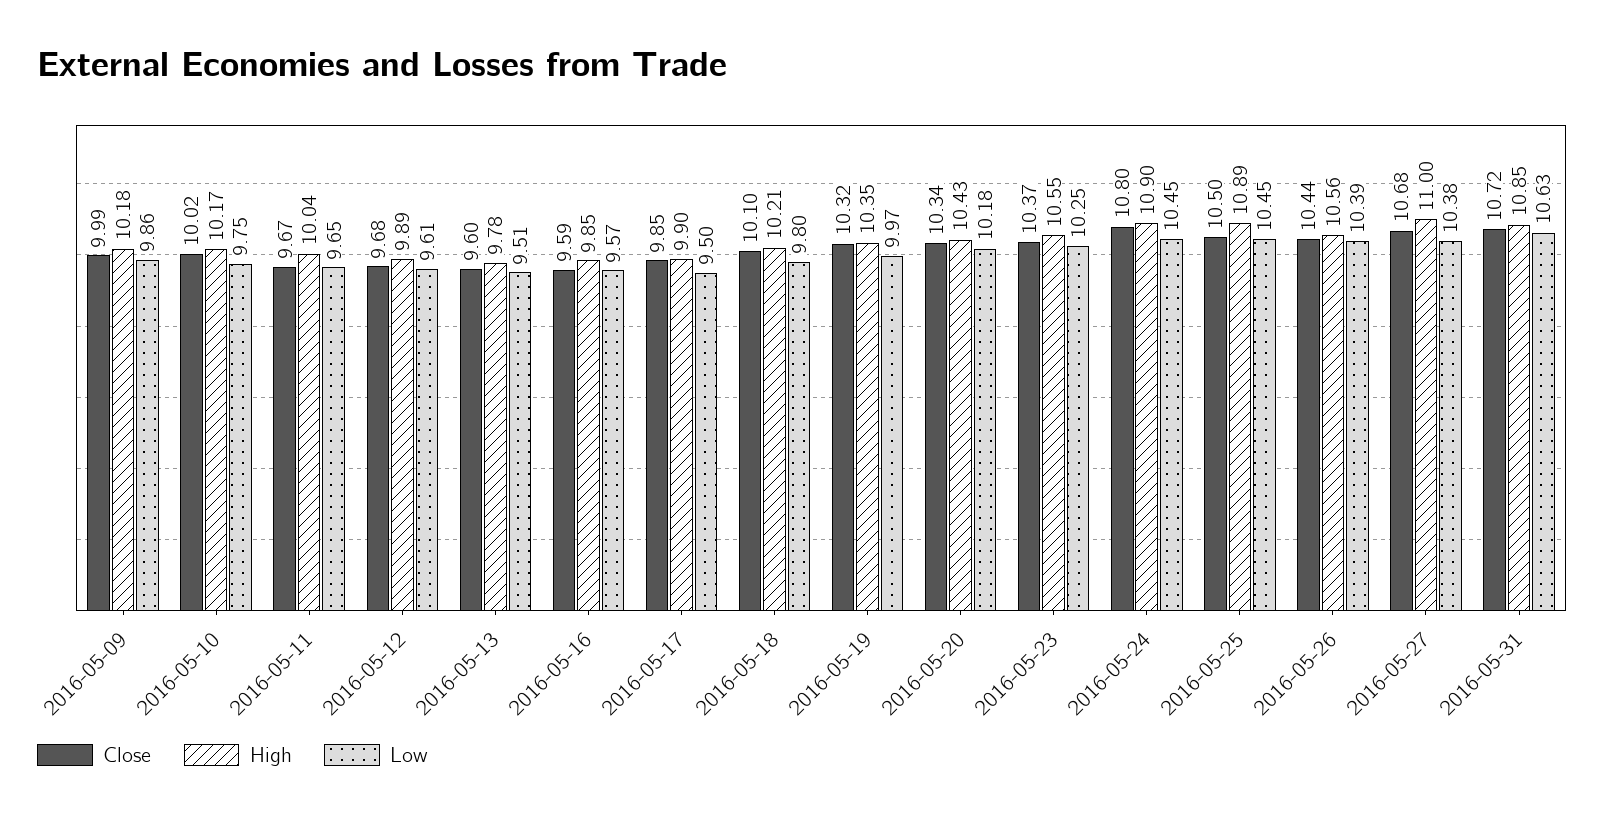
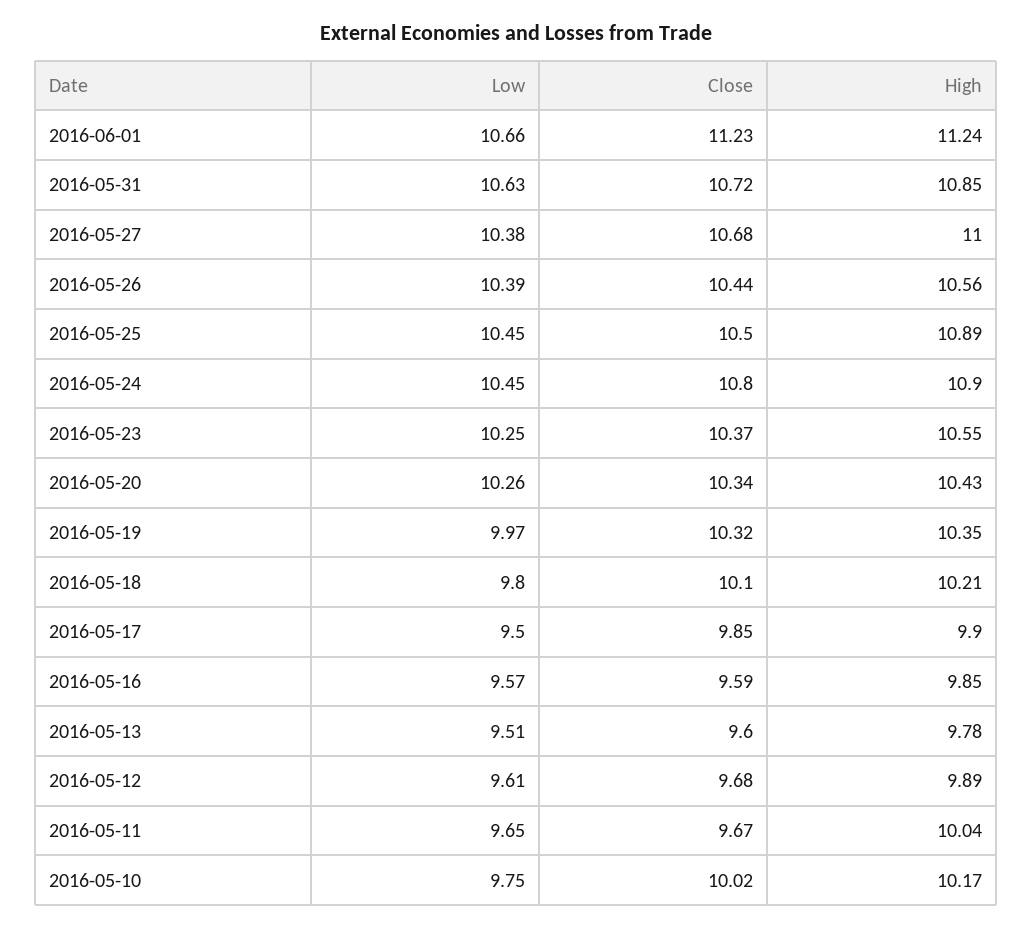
Close, 2016-05-09: 9.99 -> none
High, 2016-05-09: 10.18 -> none
Low, 2016-05-09: 9.86 -> none
Low, 2016-05-20: 10.18 -> 10.26
Low, 2016-06-01: none -> 10.66
Close, 2016-06-01: none -> 11.23
High, 2016-06-01: none -> 11.24

